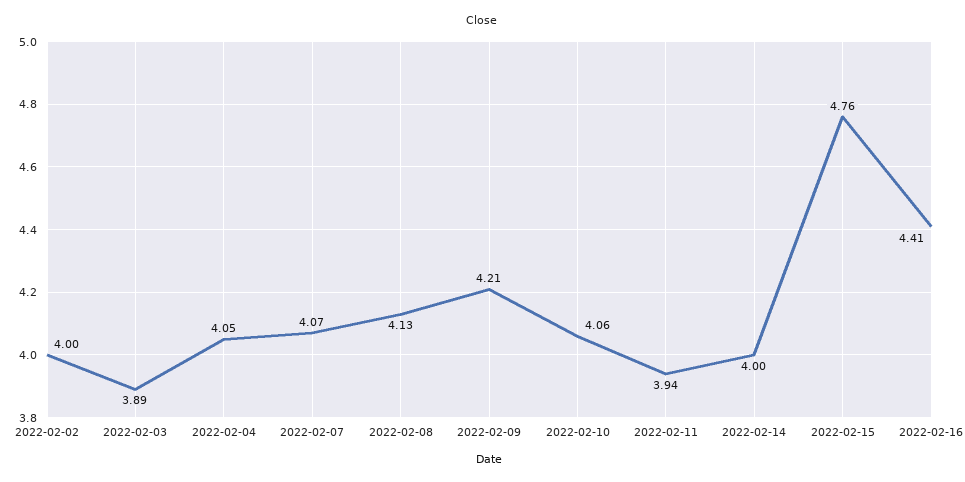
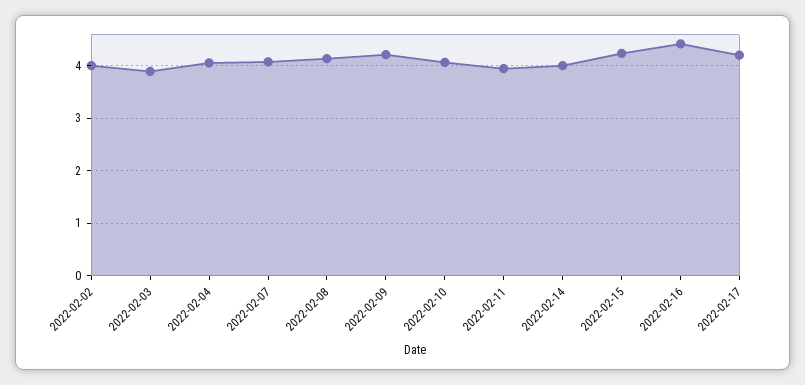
2022-02-15: 4.76 -> 4.2
2022-02-17: none -> 4.2

